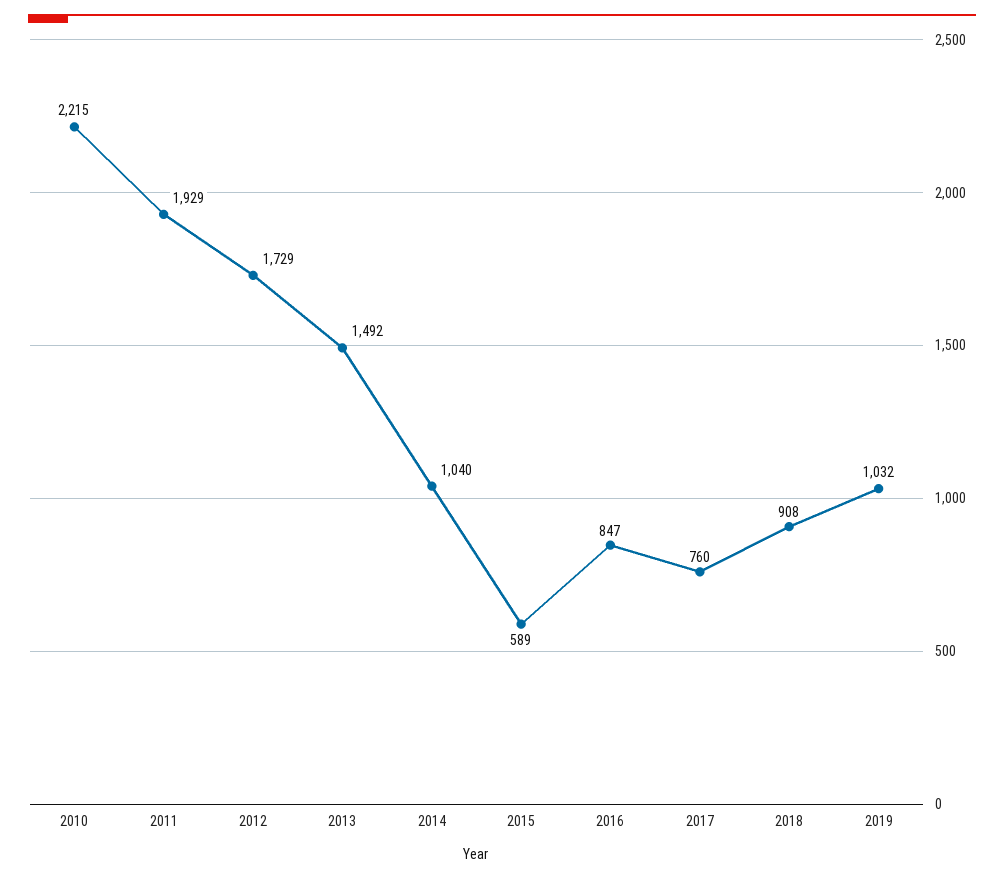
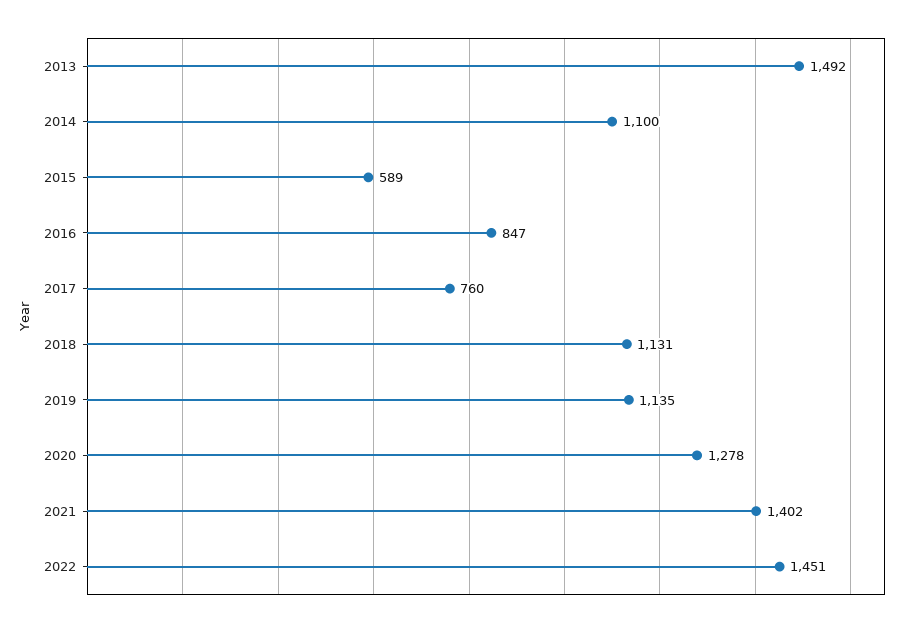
2010: 2215 -> none
2011: 1929 -> none
2012: 1729 -> none
2014: 1040 -> 1100
2018: 908 -> 1131
2019: 1032 -> 1135
2020: none -> 1278
2021: none -> 1402
2022: none -> 1451

